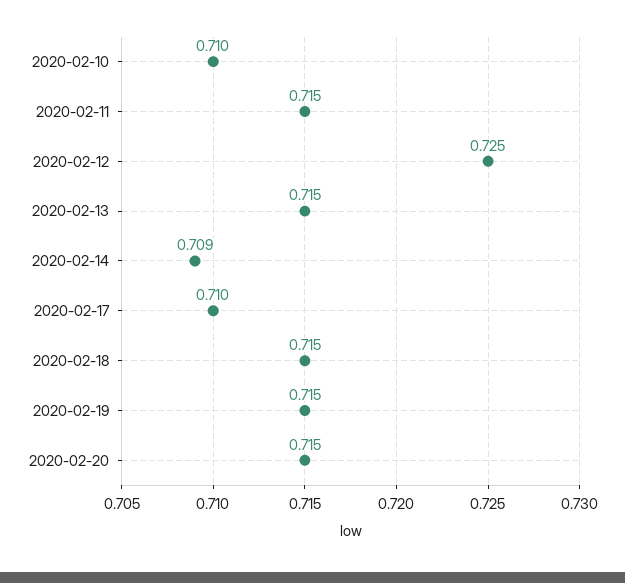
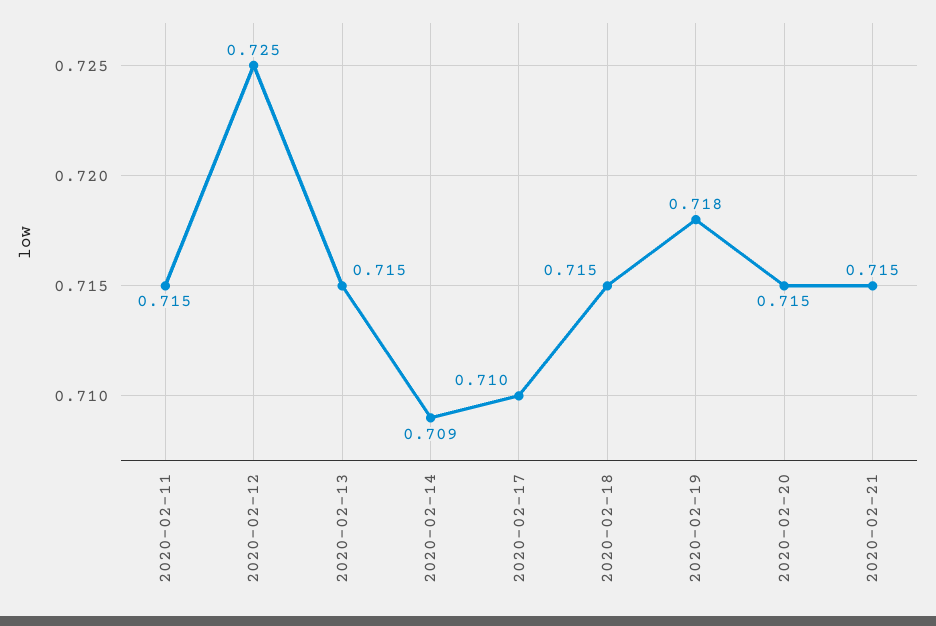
2020-02-10: 0.71 -> none
2020-02-19: 0.715 -> 0.718
2020-02-21: none -> 0.715

